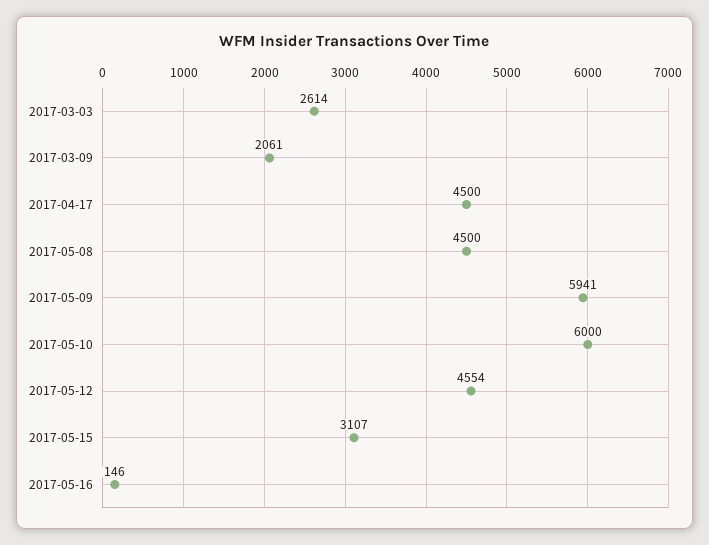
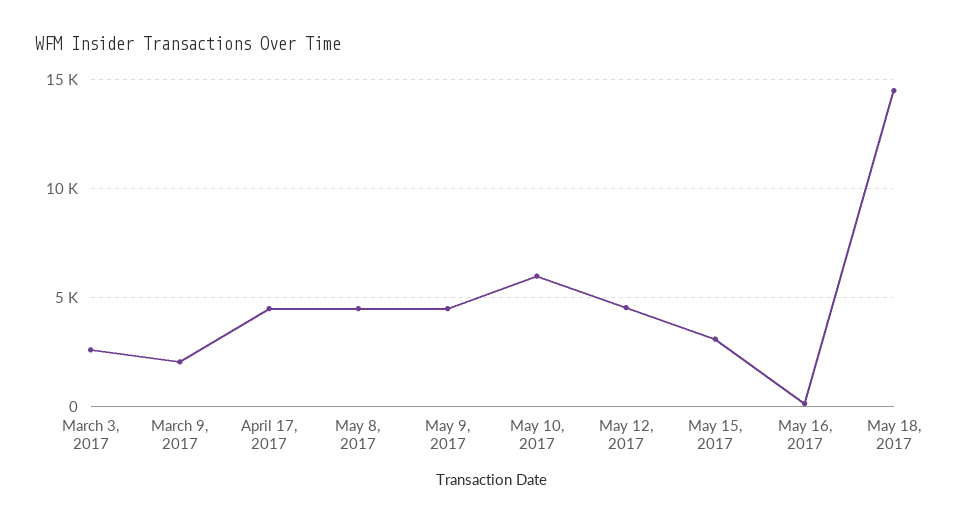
2017-05-09: 5941 -> 4500
May 18, 2017: none -> 14500

